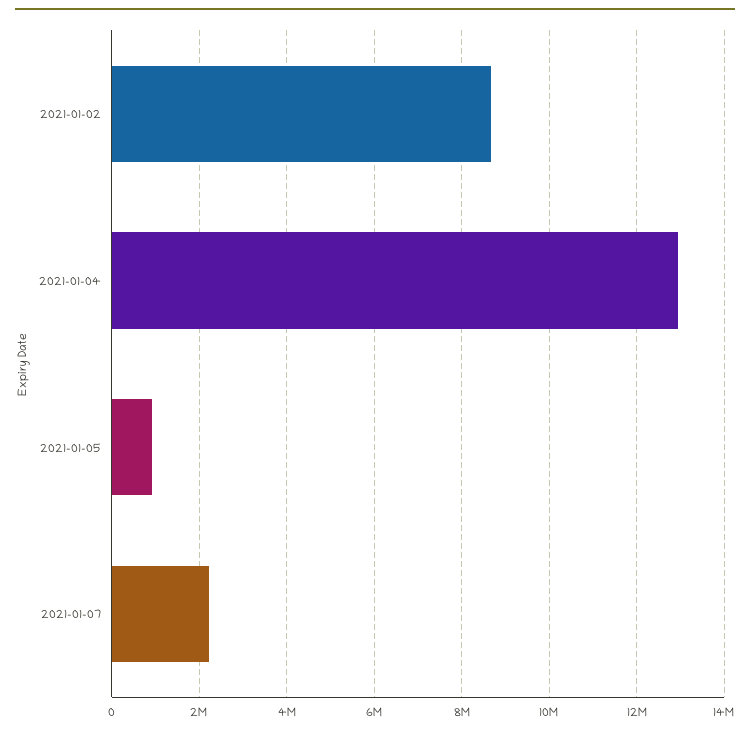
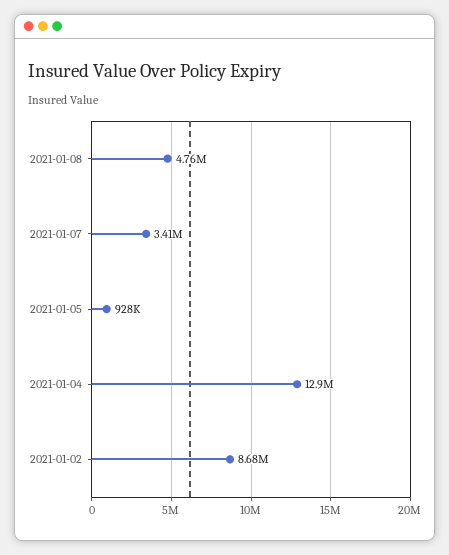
2021-01-07: 2200000 -> 3410000
2021-01-08: none -> 4760000

